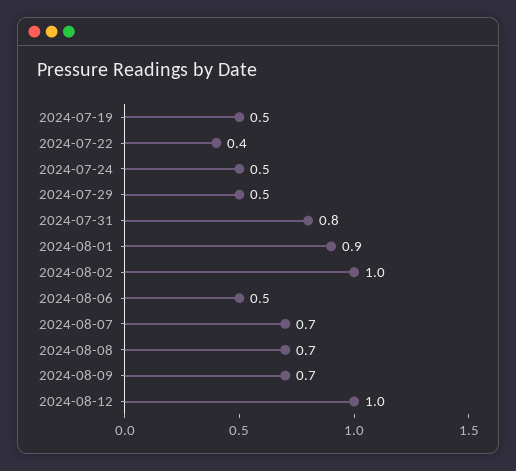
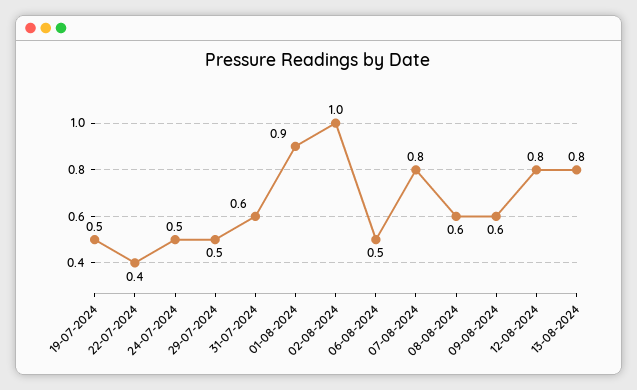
2024-07-31: 0.8 -> 0.6
2024-08-07: 0.7 -> 0.8
2024-08-08: 0.7 -> 0.6
2024-08-09: 0.7 -> 0.6
2024-08-12: 1 -> 0.8
13-08-2024: none -> 0.8

